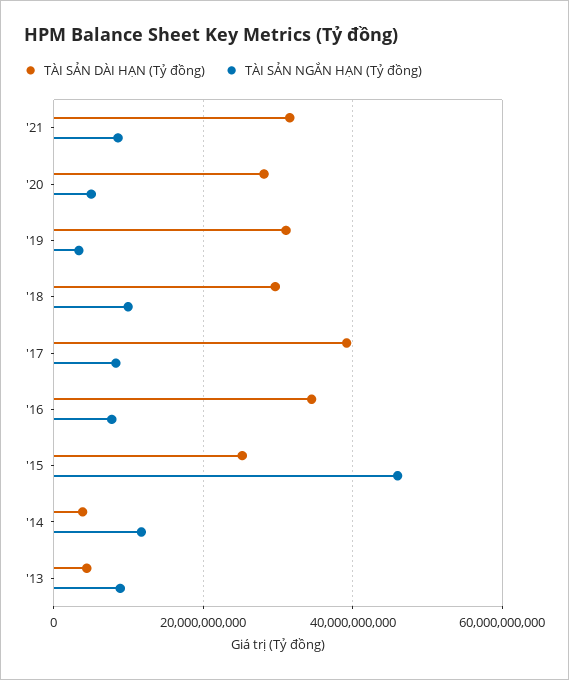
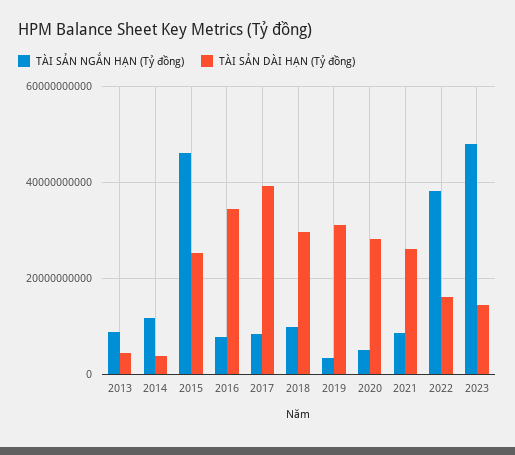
TÀI SẢN DÀI HẠN (Tỷ đồng), '21: 32000000000 -> 26000000000
TÀI SẢN NGẮN HẠN (Tỷ đồng), 2022: none -> 38000000000
TÀI SẢN DÀI HẠN (Tỷ đồng), 2022: none -> 16000000000
TÀI SẢN NGẮN HẠN (Tỷ đồng), 2023: none -> 48000000000
TÀI SẢN DÀI HẠN (Tỷ đồng), 2023: none -> 14000000000

